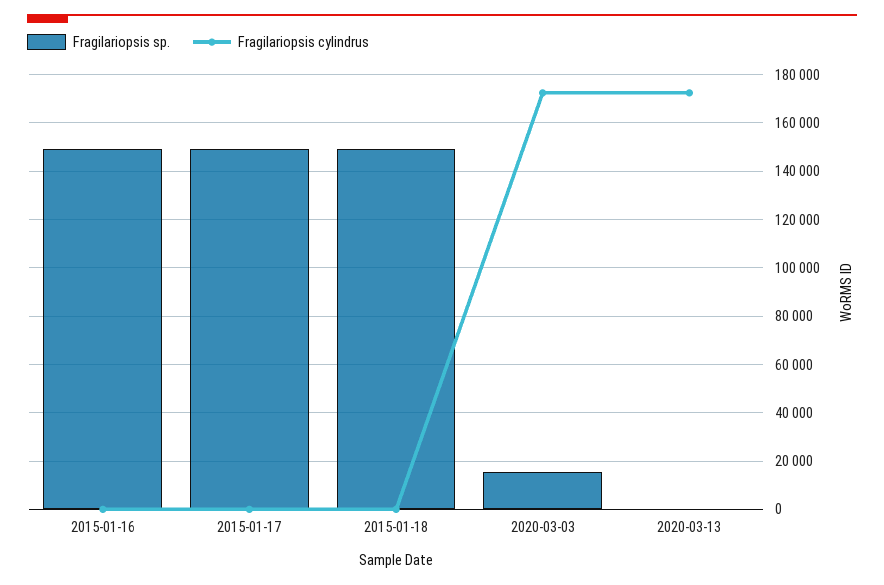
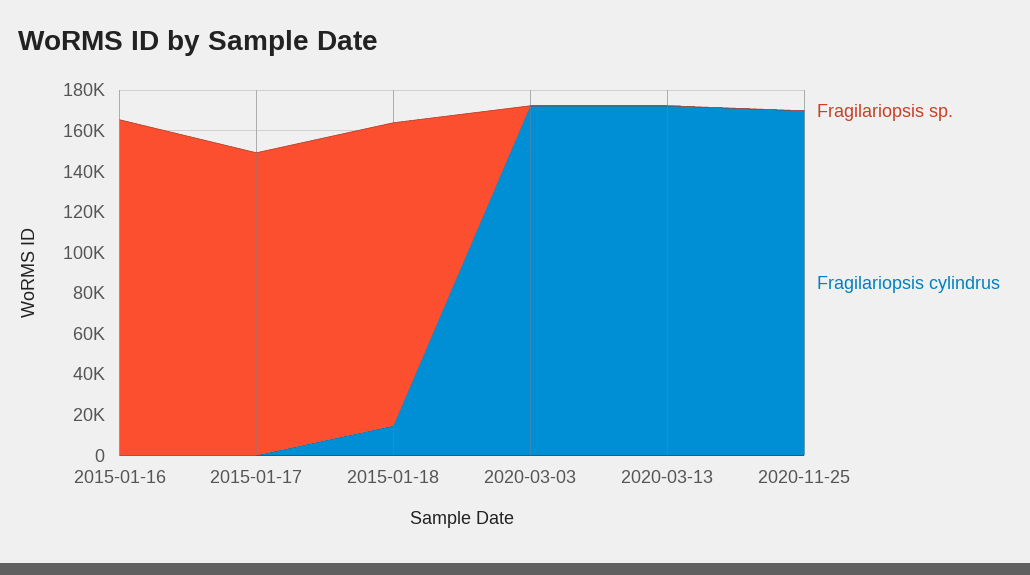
Fragilariopsis sp., 2015-01-16: 150000 -> 165000
Fragilariopsis cylindrus, 2015-01-18: 0 -> 15000
Fragilariopsis sp., 2020-03-03: 15000 -> 0
Fragilariopsis sp., 2020-11-25: none -> 0
Fragilariopsis cylindrus, 2020-11-25: none -> 170000

